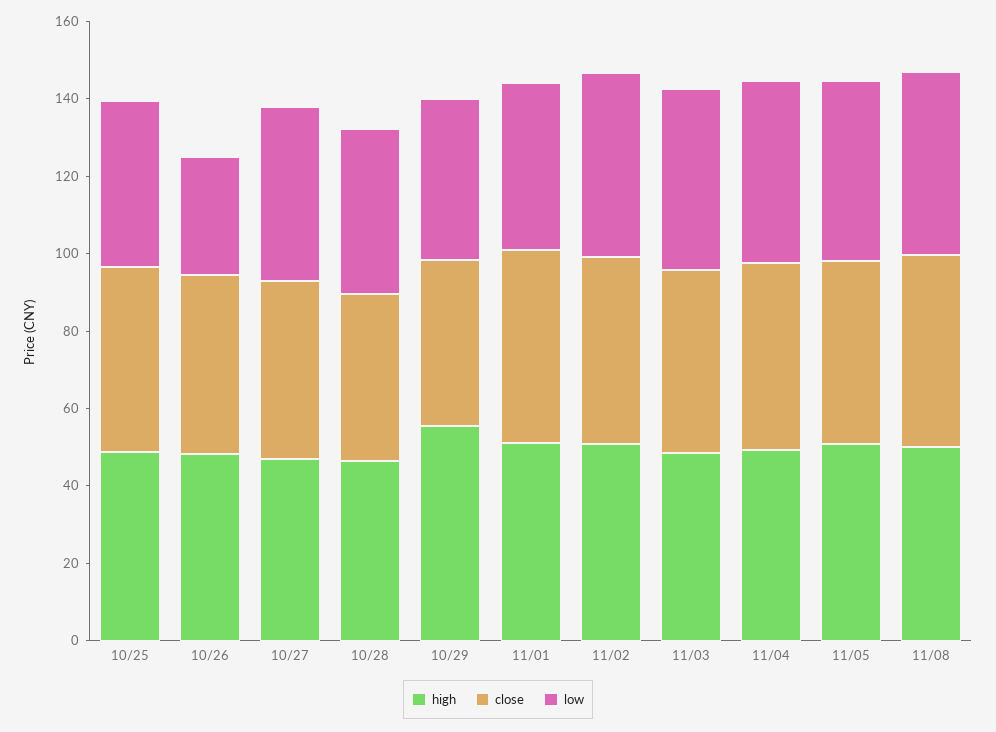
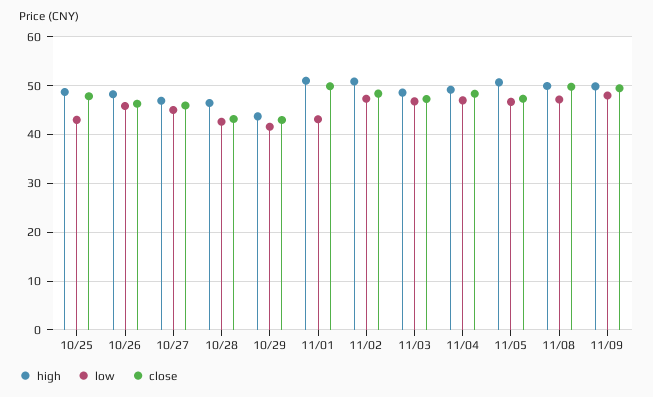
low, 10/26: 30 -> 46
high, 10/29: 55 -> 44
high, 11/09: none -> 50
low, 11/09: none -> 48
close, 11/09: none -> 50

